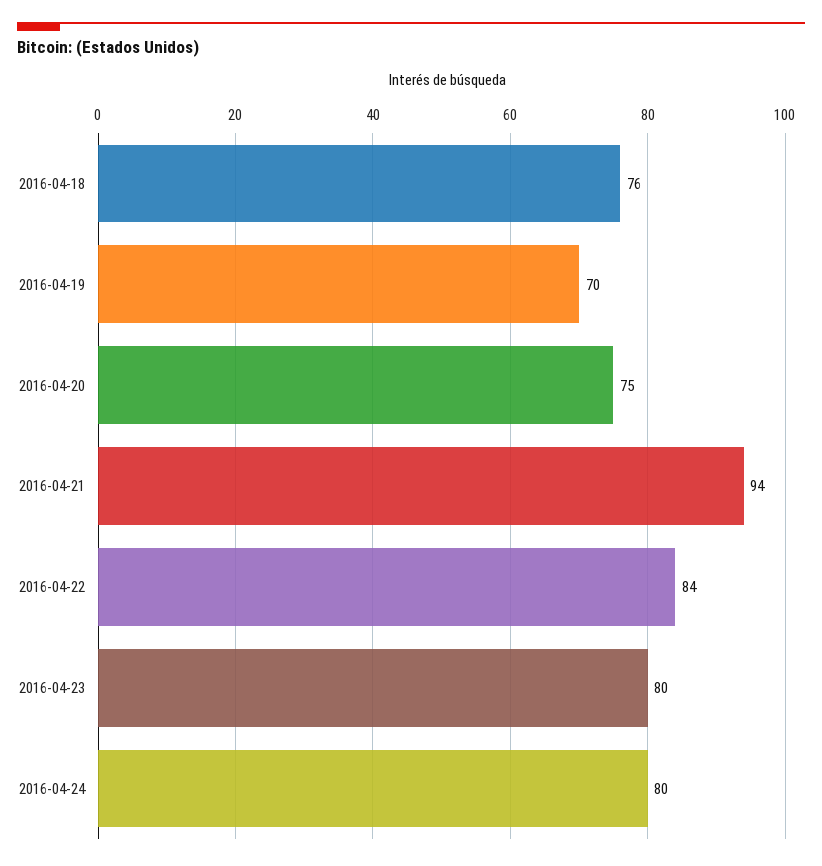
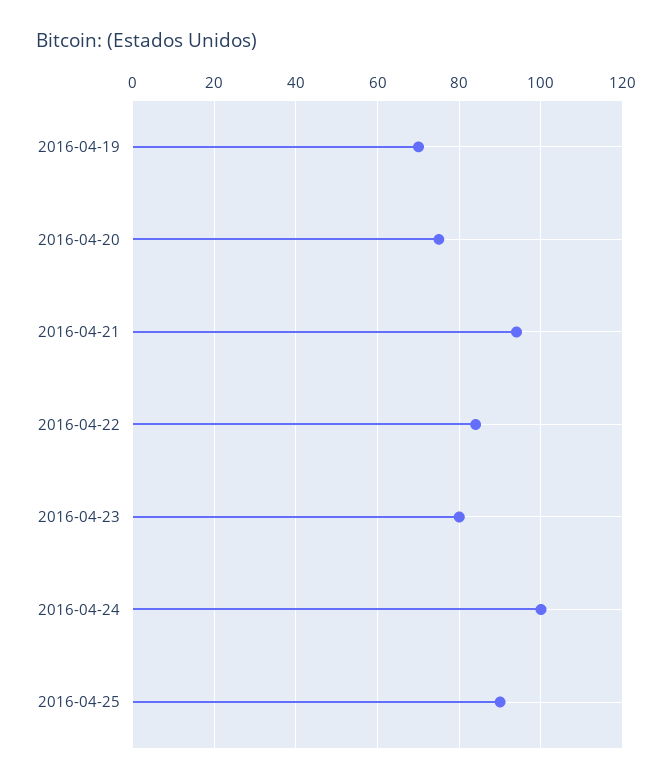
2016-04-18: 76 -> none
2016-04-24: 80 -> 100
2016-04-25: none -> 90

